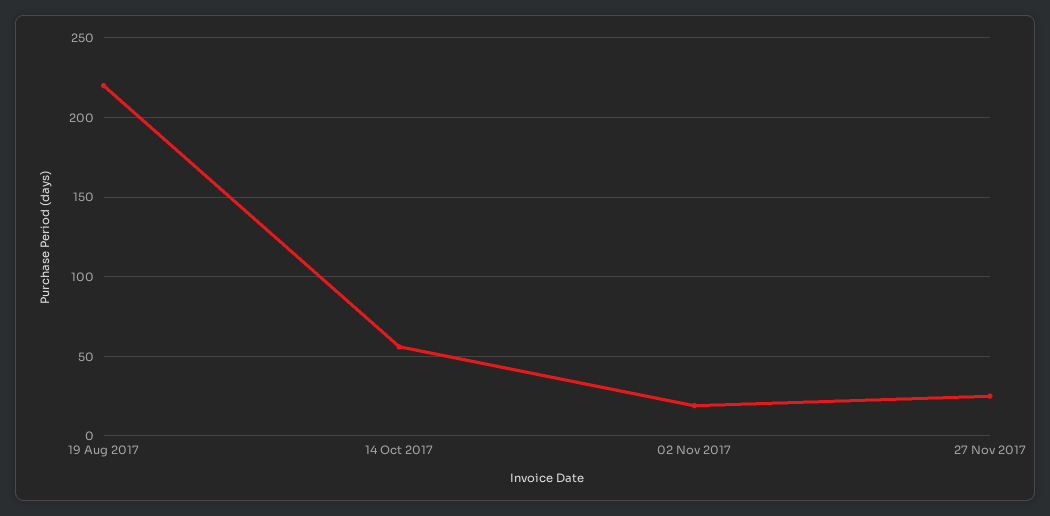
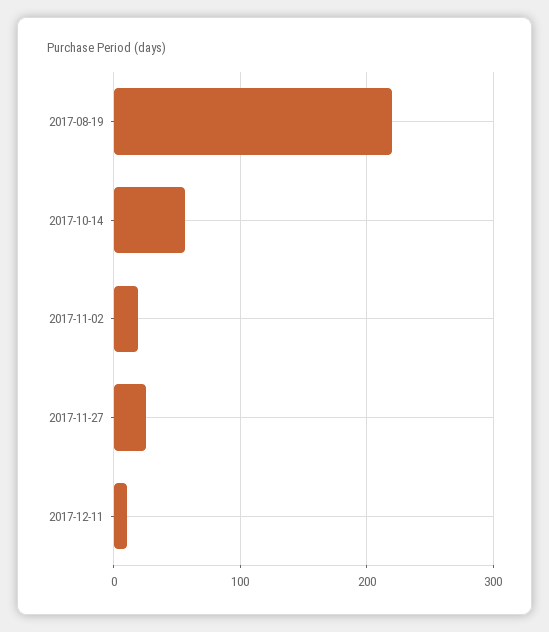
2017-12-11: none -> 10

